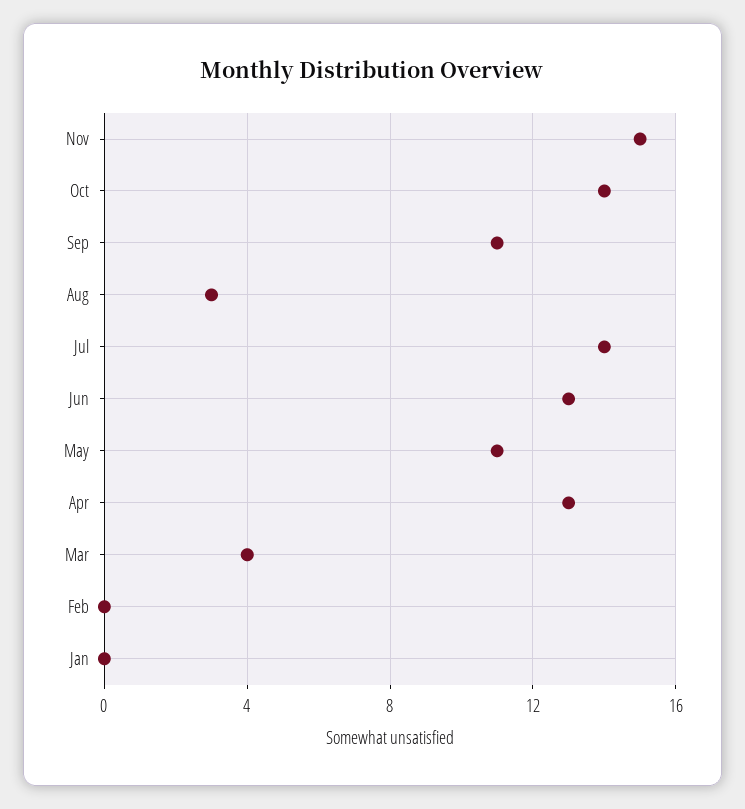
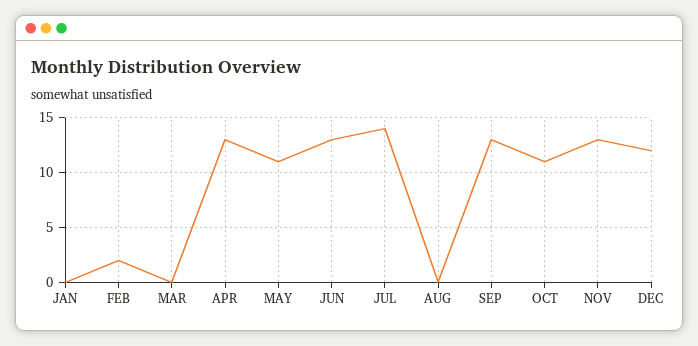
Nov: 15 -> 13
Oct: 14 -> 11
Sep: 11 -> 13
Aug: 3 -> 0
Mar: 4 -> 0
Feb: 0 -> 2
DEC: none -> 12

